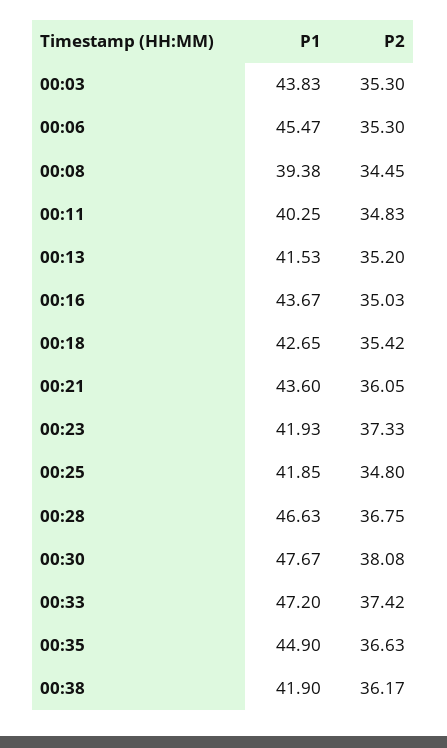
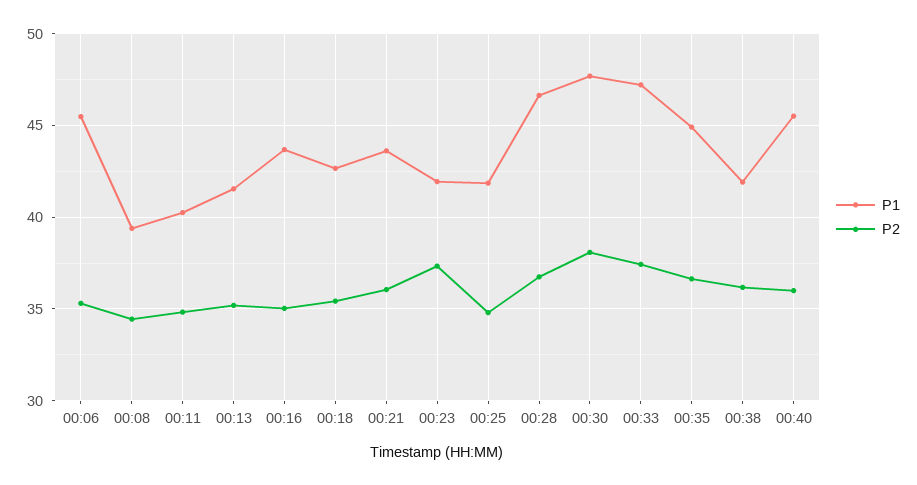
P1, 00:03: 43.83 -> none
P2, 00:03: 35.3 -> none
P1, 00:40: none -> 45.5
P2, 00:40: none -> 36

